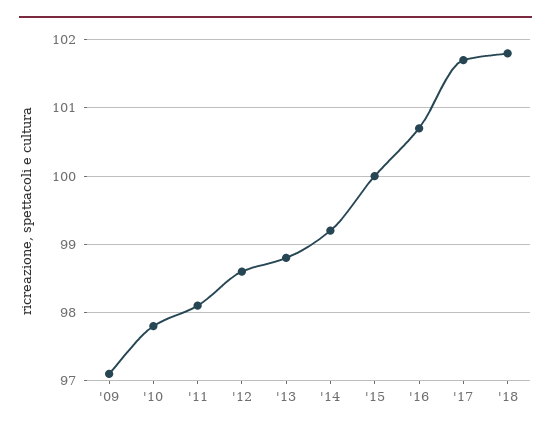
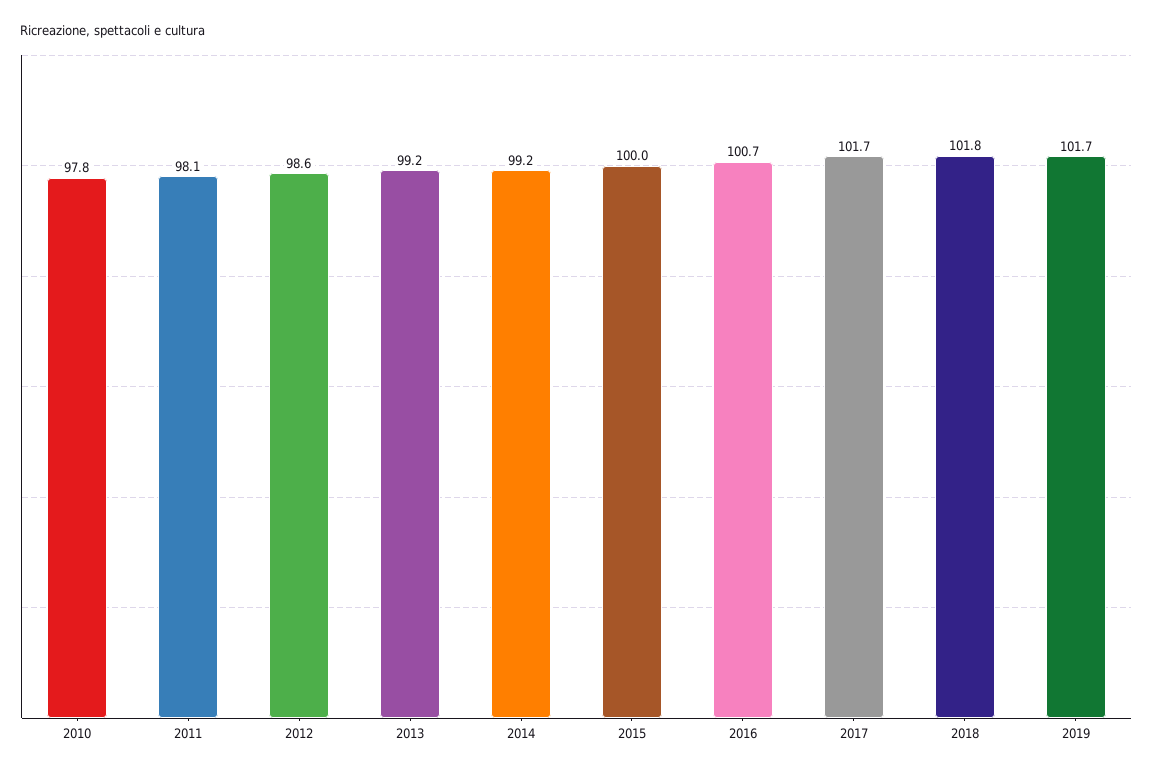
'09: 97.1 -> none
'13: 98.8 -> 99.2
2019: none -> 101.7

